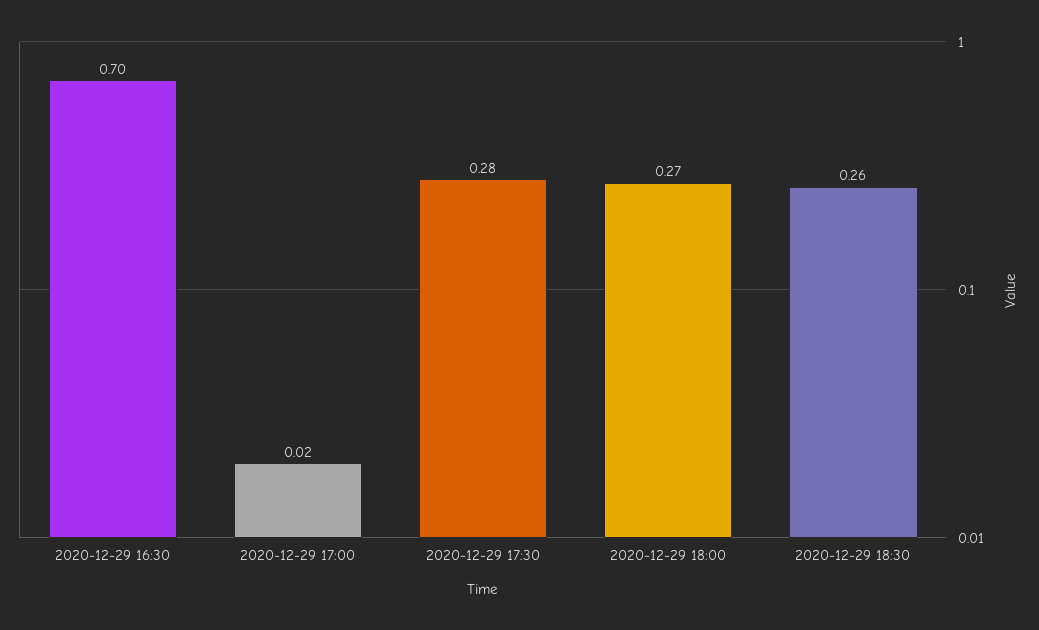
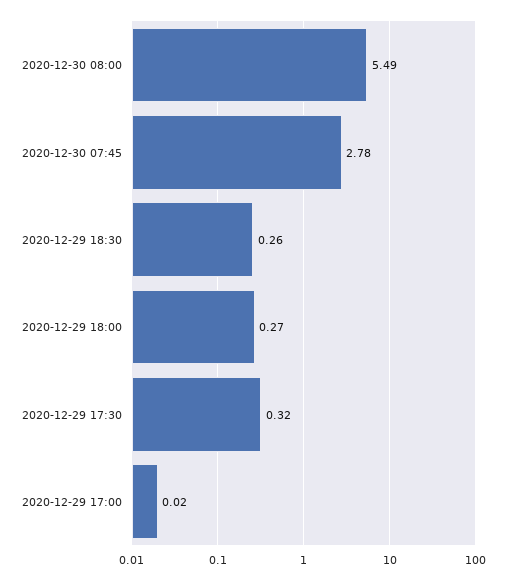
2020-12-29 16:30: 0.7 -> none
2020-12-29 17:30: 0.28 -> 0.32
2020-12-30 08:00: none -> 5.49
2020-12-30 07:45: none -> 2.78

